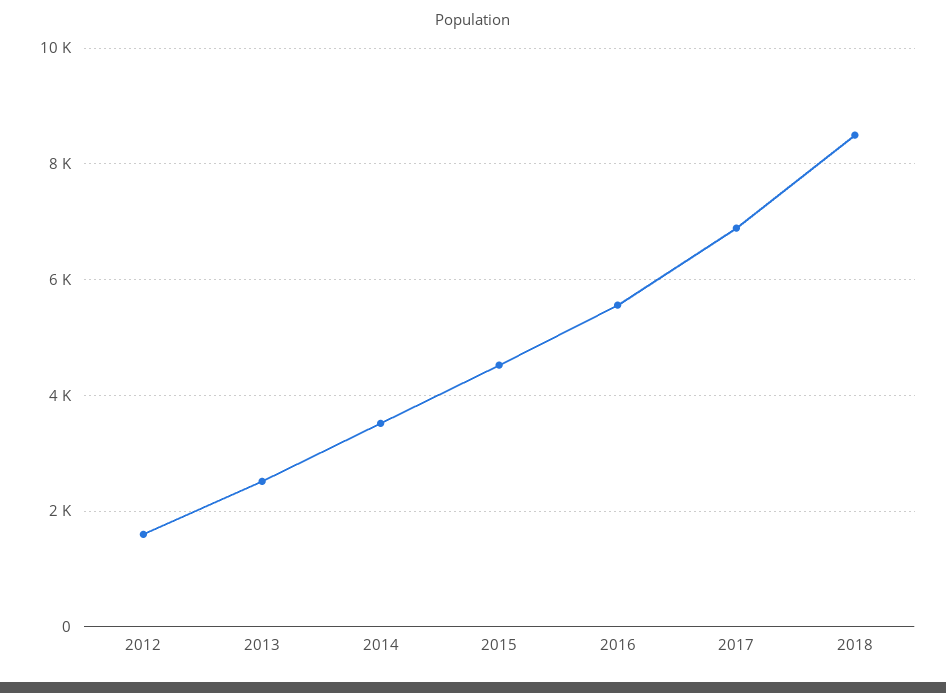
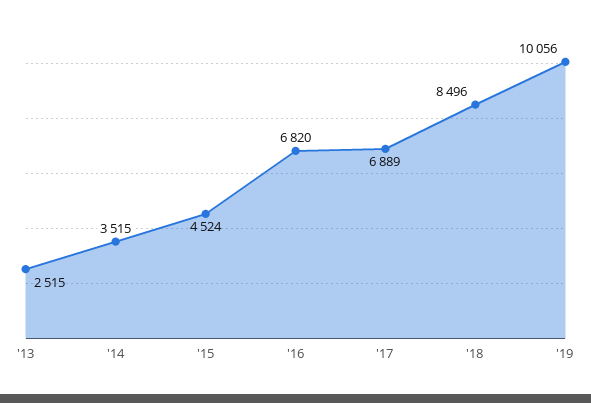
2012: 1600 -> none
2016: 5600 -> 6820
'19: none -> 10056

